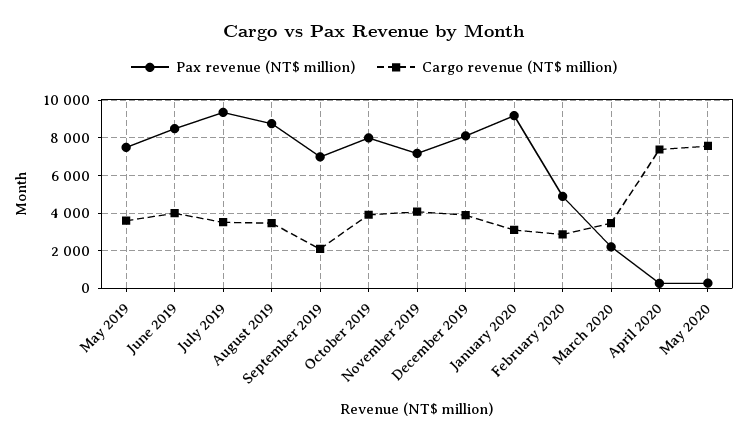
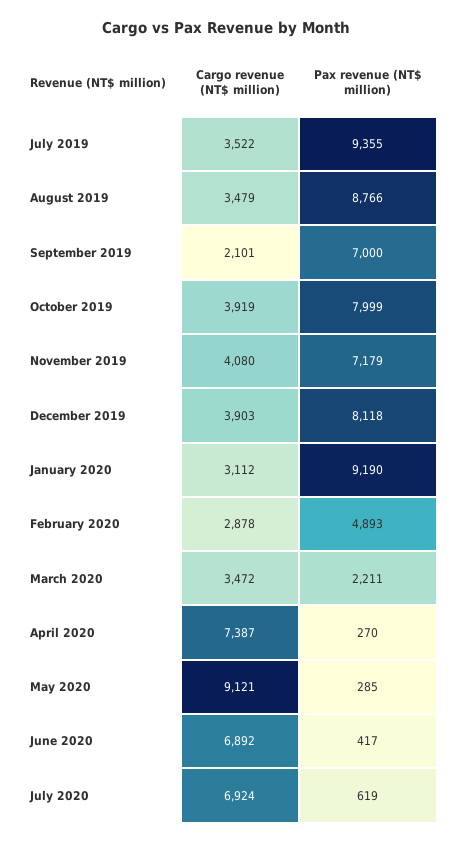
Pax revenue (NT$ million), May 2019: 7500 -> none
Cargo revenue (NT$ million), May 2019: 3500 -> none
Pax revenue (NT$ million), June 2019: 8500 -> none
Cargo revenue (NT$ million), June 2019: 4000 -> none
Cargo revenue (NT$ million), May 2020: 7500 -> 9121
Cargo revenue (NT$ million), June 2020: none -> 6892
Pax revenue (NT$ million), June 2020: none -> 417
Cargo revenue (NT$ million), July 2020: none -> 6924
Pax revenue (NT$ million), July 2020: none -> 619

